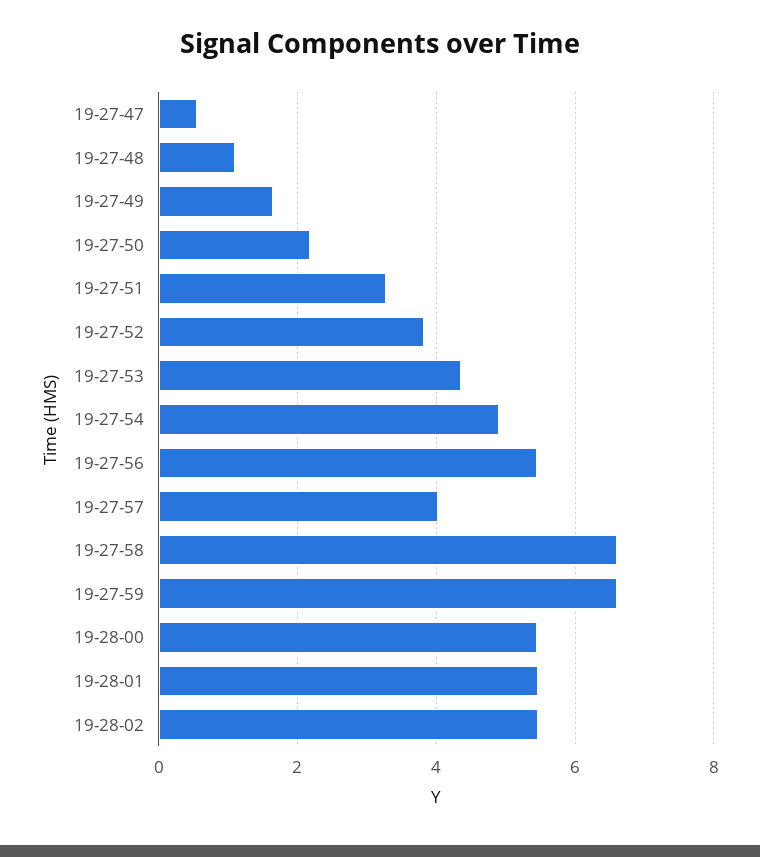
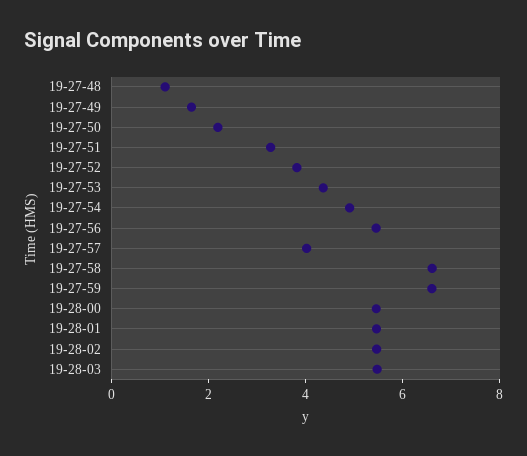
19-27-47: 0.6 -> none
19-28-03: none -> 5.5

